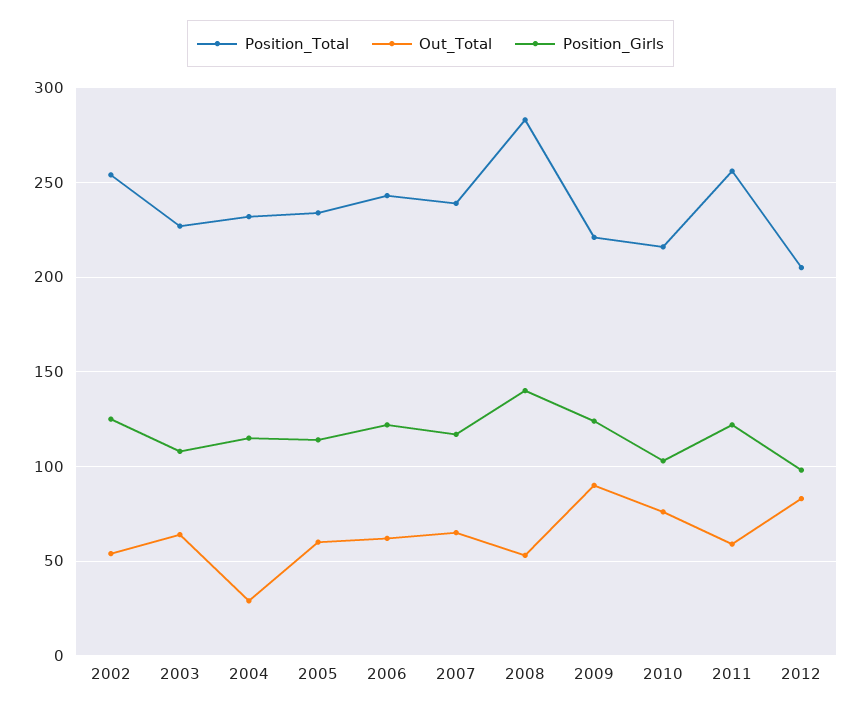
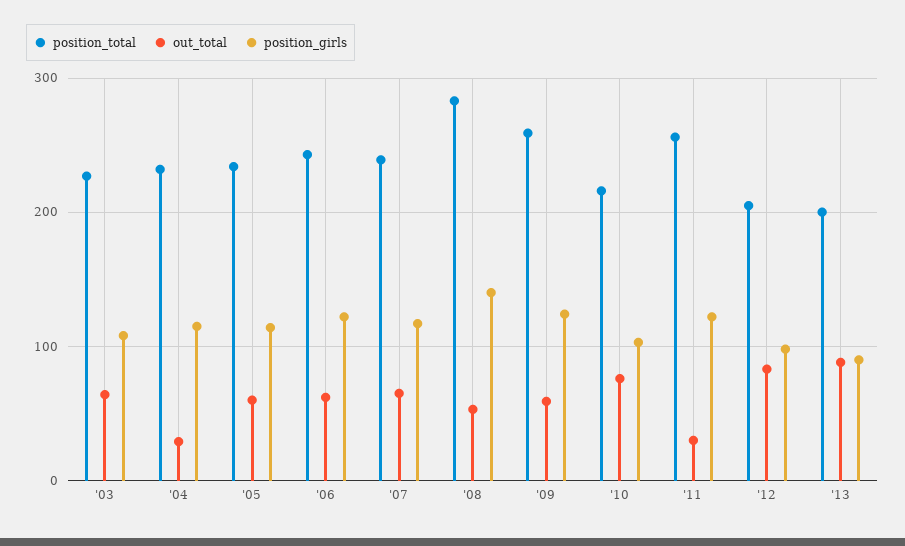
Position_Total, 2002: 255 -> none
Out_Total, 2002: 55 -> none
Position_Girls, 2002: 125 -> none
Position_Total, 2009: 220 -> 260
Out_Total, 2009: 90 -> 60
Out_Total, 2011: 60 -> 30
Position_Total, '13: none -> 200
Out_Total, '13: none -> 90
Position_Girls, '13: none -> 90

